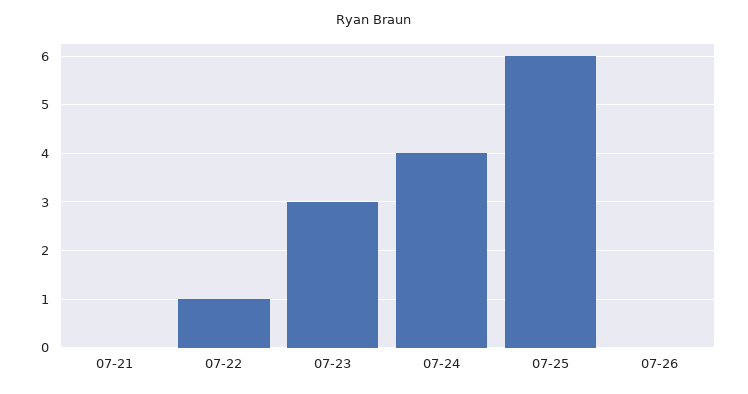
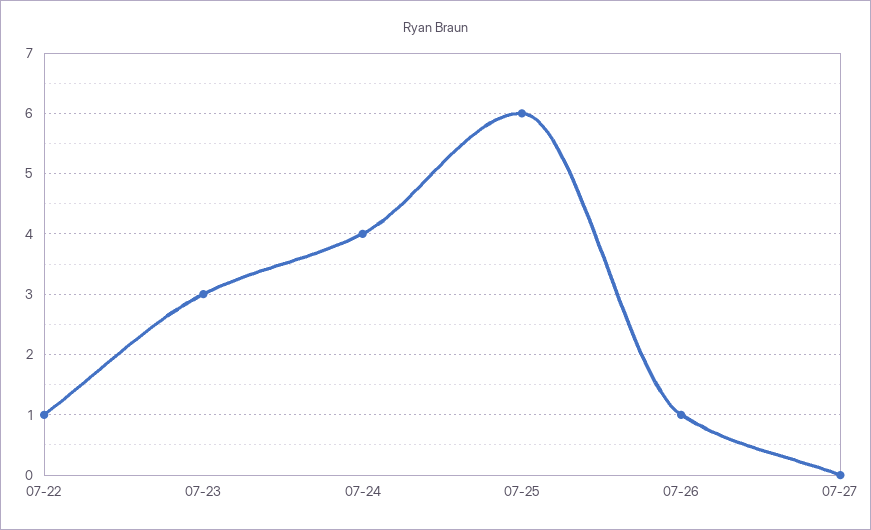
07-21: 0 -> none
07-26: 0 -> 1
07-27: none -> 0

